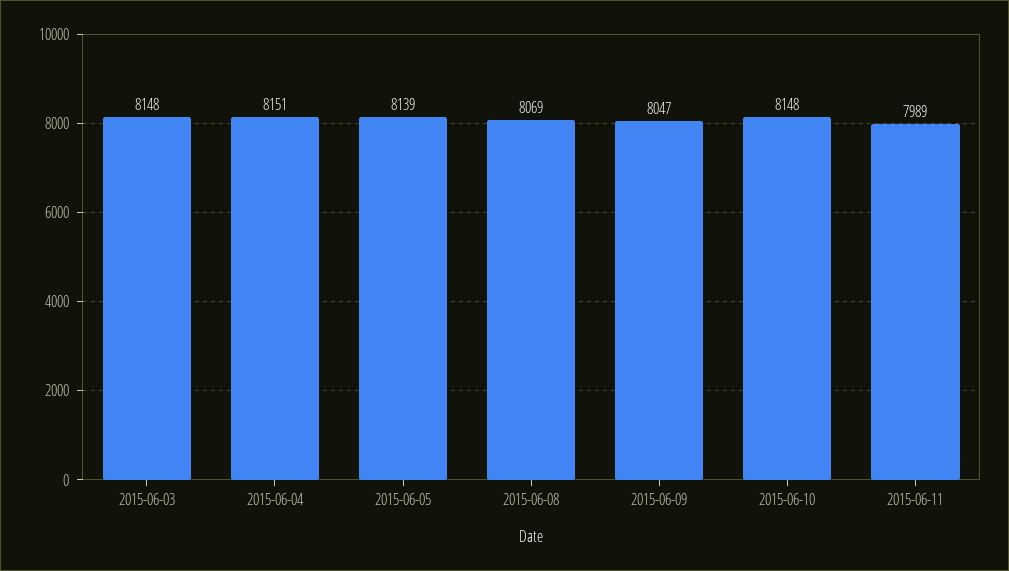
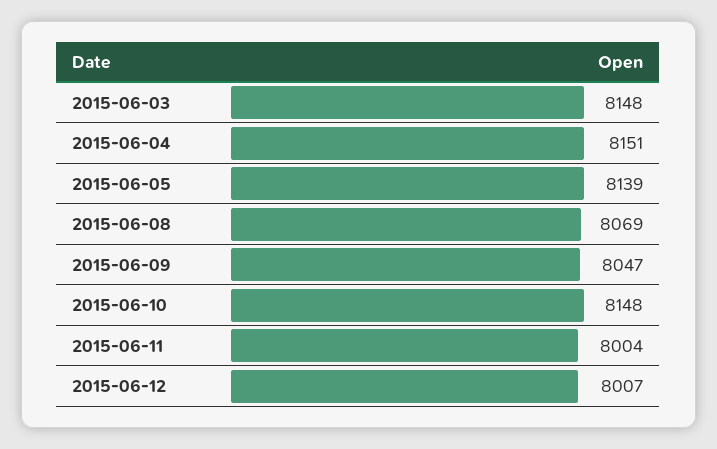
2015-06-11: 7989 -> 8004
2015-06-12: none -> 8007

